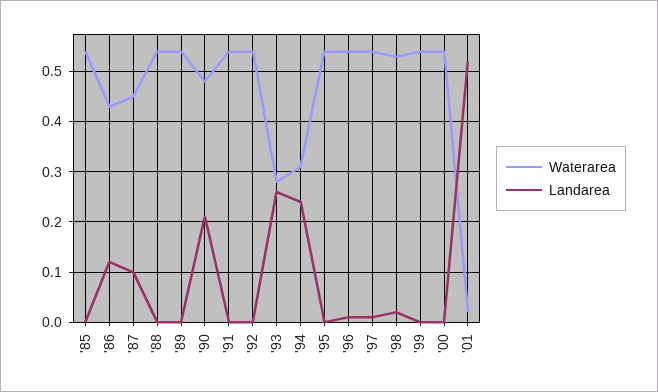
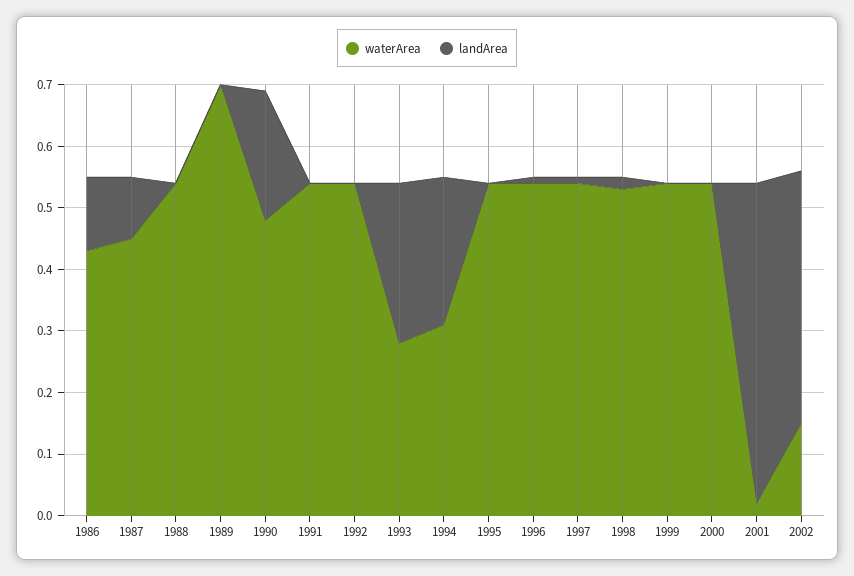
Waterarea, '85: 0.55 -> none
Landarea, '85: 0 -> none
Waterarea, '89: 0.55 -> 0.7
Waterarea, 2002: none -> 0.15
Landarea, 2002: none -> 0.4

